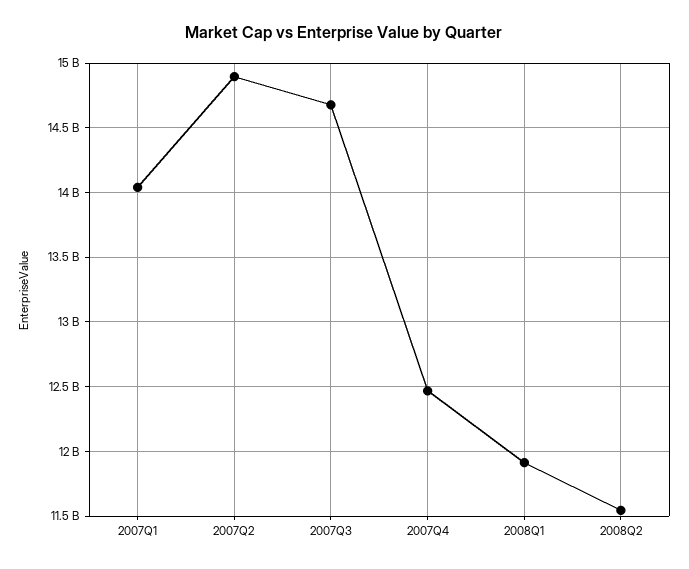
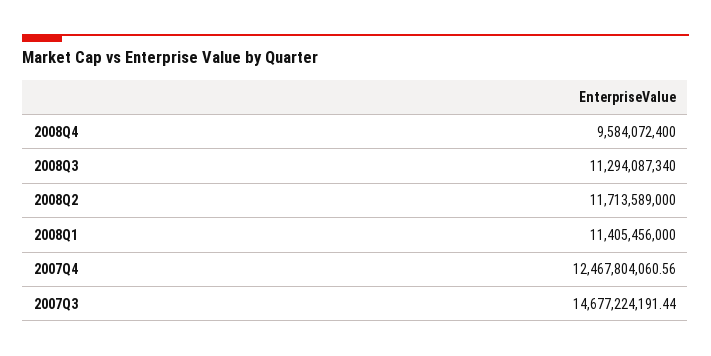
2007Q1: 14050000000 -> none
2007Q2: 14900000000 -> none
2008Q1: 11900000000 -> 11405456000
2008Q2: 11550000000 -> 11713589000
2008Q4: none -> 9584072400
2008Q3: none -> 11294087340

